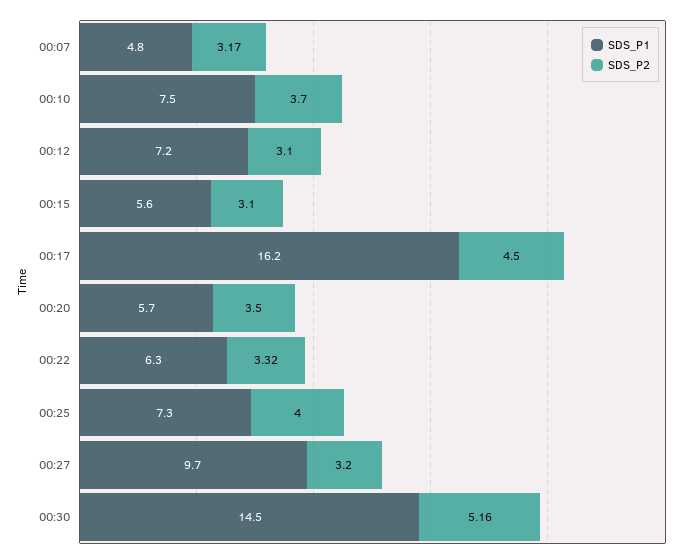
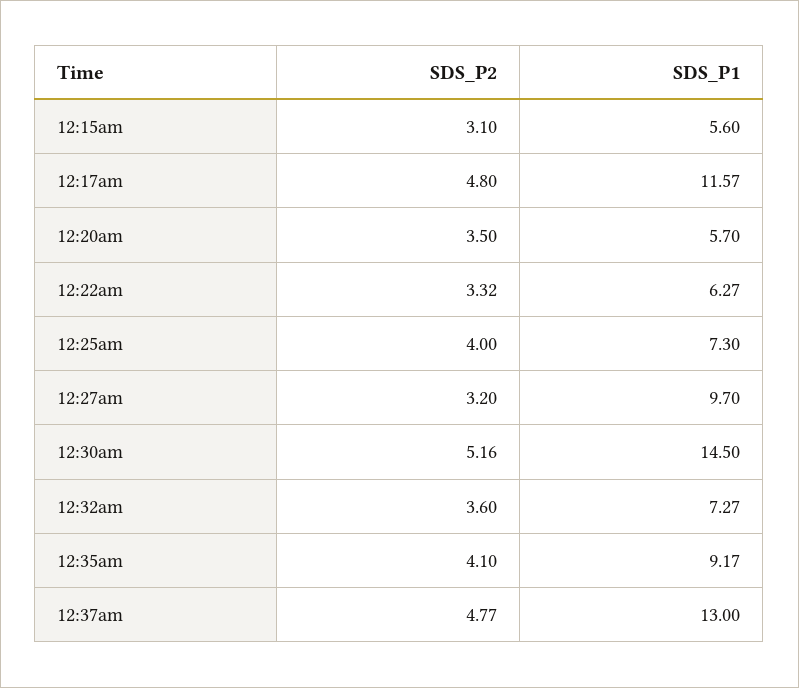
SDS_P1, 00:07: 4.8 -> none
SDS_P2, 00:07: 3.17 -> none
SDS_P1, 00:10: 7.5 -> none
SDS_P2, 00:10: 3.7 -> none
SDS_P1, 00:12: 7.2 -> none
SDS_P2, 00:12: 3.1 -> none
SDS_P1, 00:17: 16.2 -> 11.57
SDS_P2, 00:17: 4.5 -> 4.8
SDS_P2, 12:32am: none -> 3.6
SDS_P1, 12:32am: none -> 7.27
SDS_P2, 12:35am: none -> 4.1
SDS_P1, 12:35am: none -> 9.17
SDS_P2, 12:37am: none -> 4.77
SDS_P1, 12:37am: none -> 13

